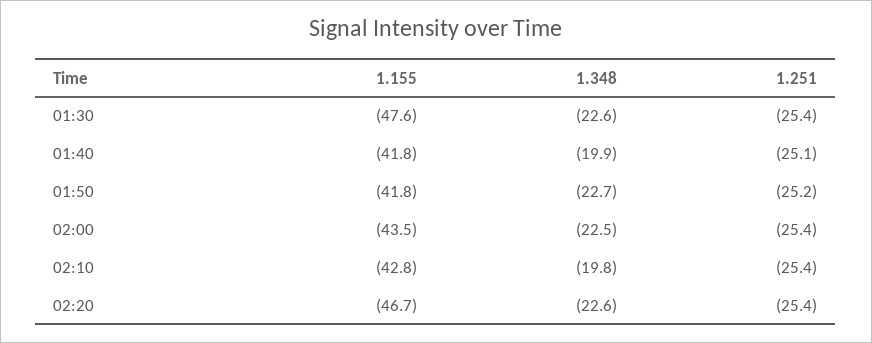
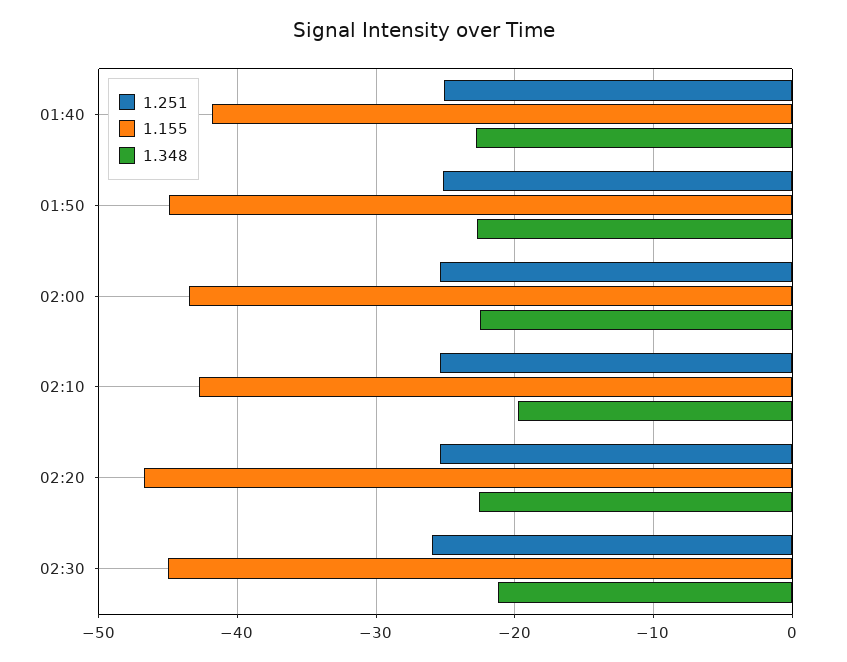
1.155, 01:30: -47.6 -> none
1.348, 01:30: -22.6 -> none
1.251, 01:30: -25.4 -> none
1.348, 01:40: -19.9 -> -23
1.155, 01:50: -41.8 -> -45
1.251, 02:30: none -> -26
1.155, 02:30: none -> -45
1.348, 02:30: none -> -21

